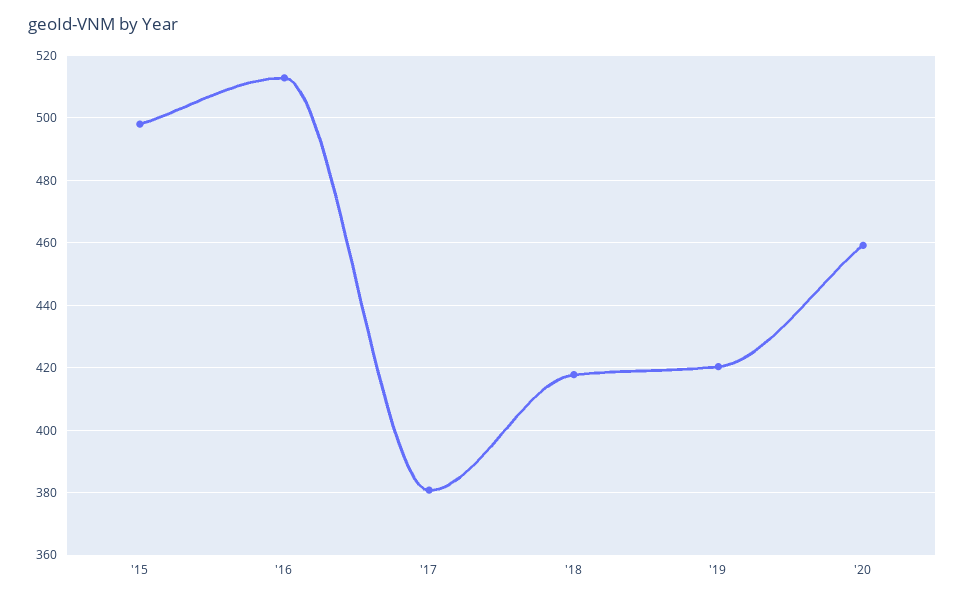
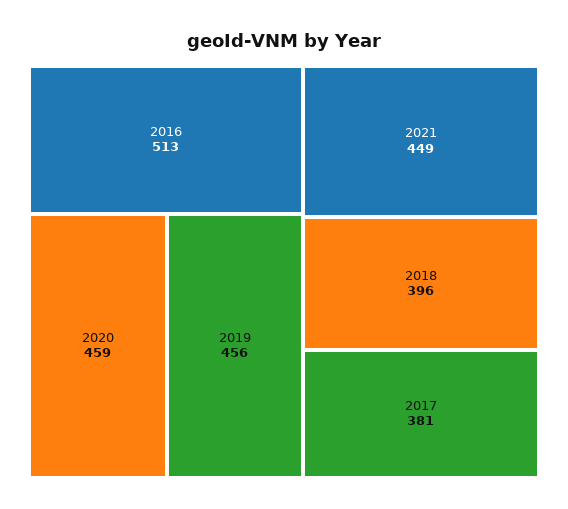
'15: 498 -> none
'18: 418 -> 396
'19: 420 -> 456
2021: none -> 449

